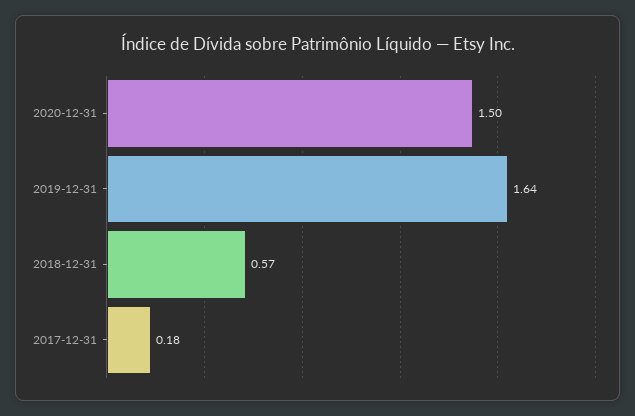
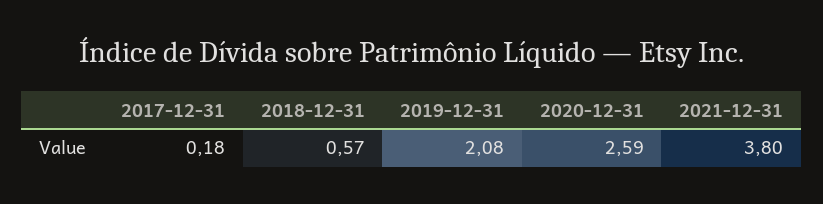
2020-12-31: 1.5 -> 2.59
2019-12-31: 1.64 -> 2.08
2021-12-31: none -> 3.8

